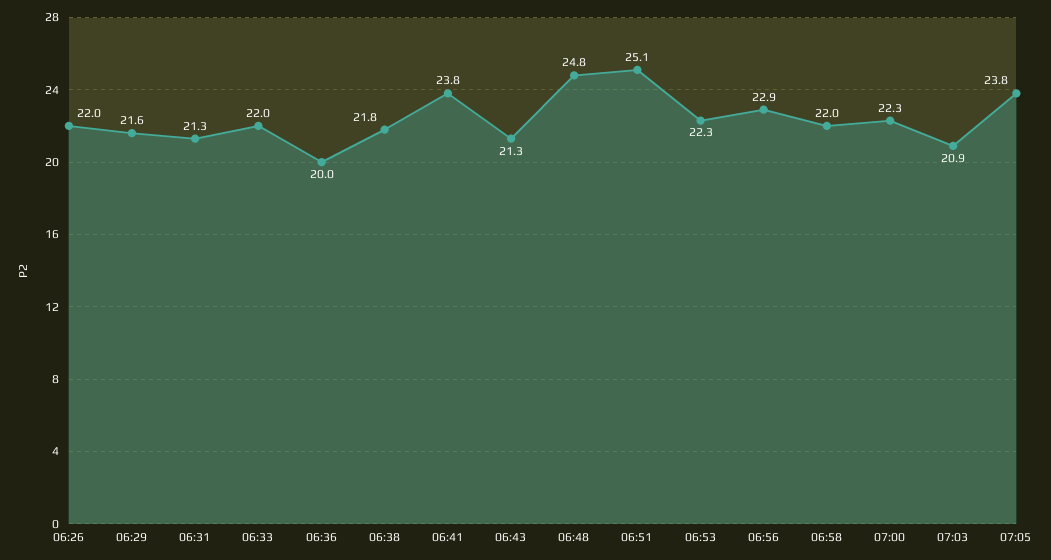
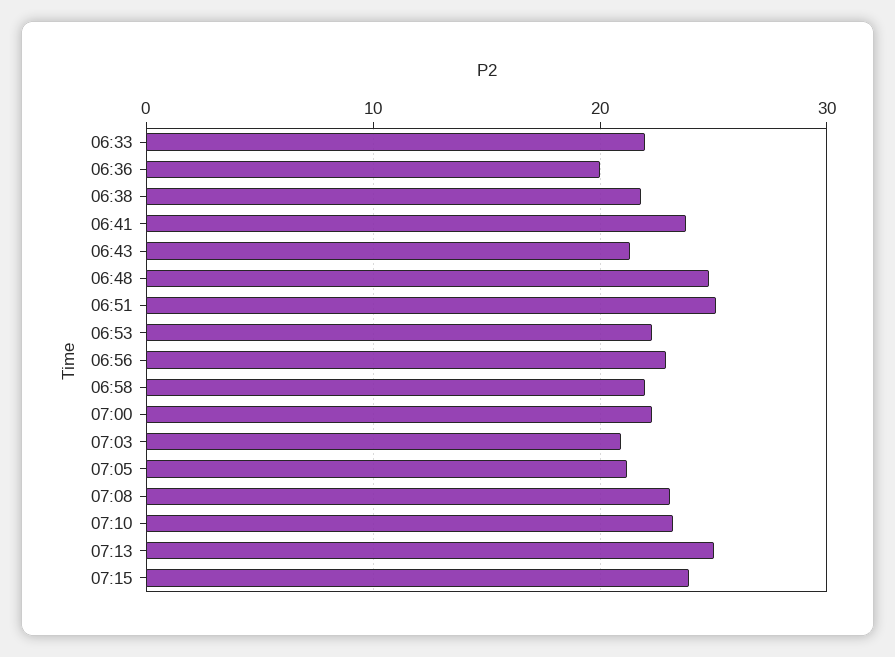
06:26: 22 -> none
06:29: 21.6 -> none
06:31: 21.3 -> none
07:05: 23.8 -> 21
07:08: none -> 23
07:10: none -> 23
07:13: none -> 25
07:15: none -> 24

